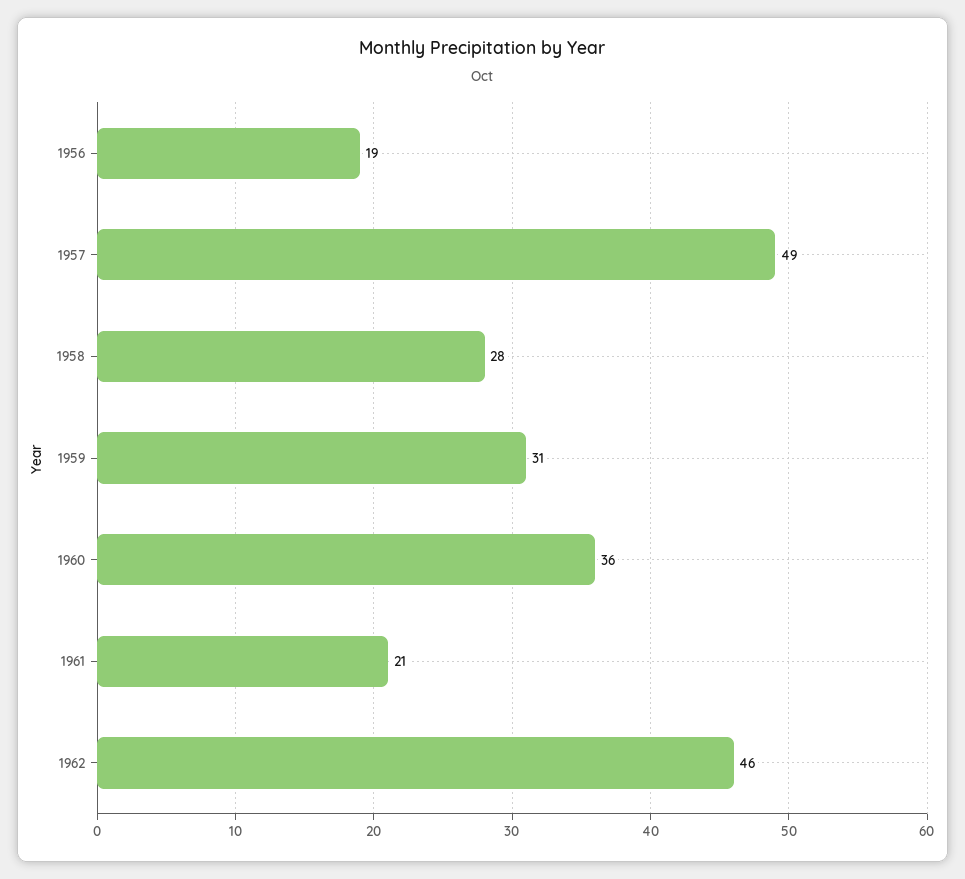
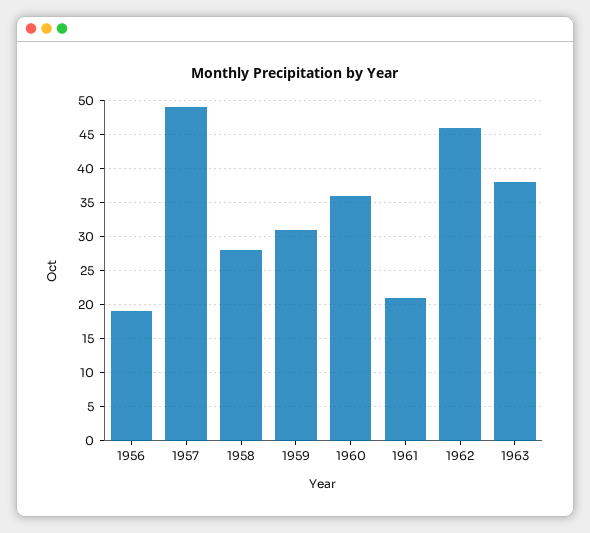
1963: none -> 38

